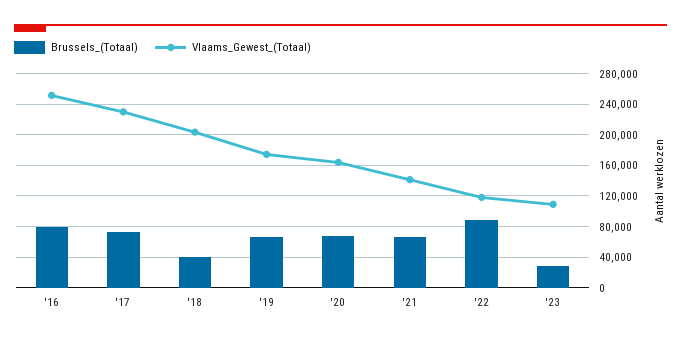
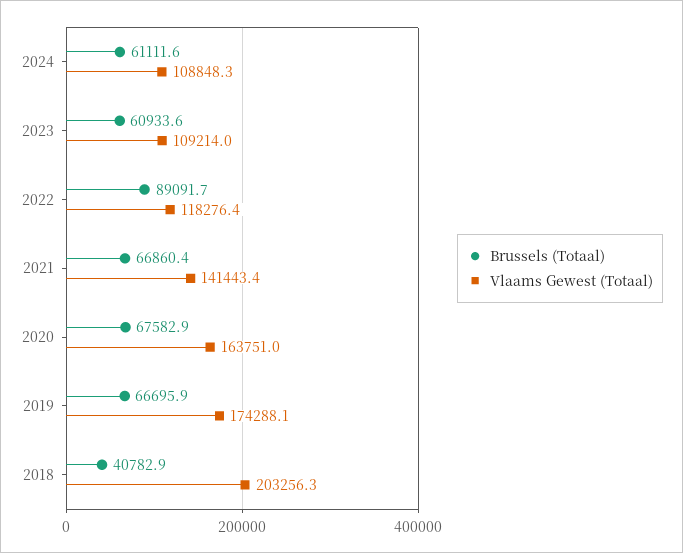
Brussels_(Totaal), '16: 80000 -> none
Vlaams_Gewest_(Totaal), '16: 250000 -> none
Brussels_(Totaal), '17: 70000 -> none
Vlaams_Gewest_(Totaal), '17: 230000 -> none
Brussels_(Totaal), '23: 30000 -> 60933.6
Brussels_(Totaal), 2024: none -> 61111.6
Vlaams_Gewest_(Totaal), 2024: none -> 108848.3

